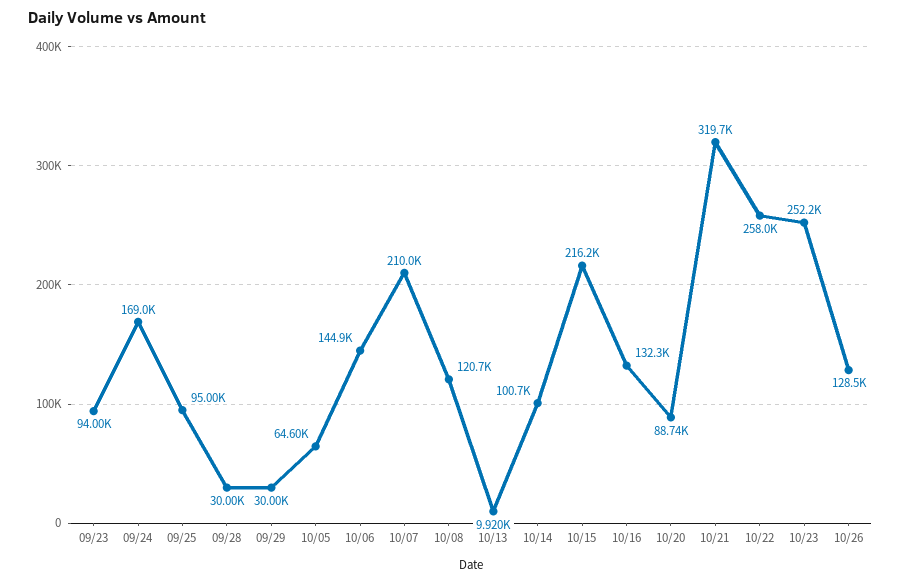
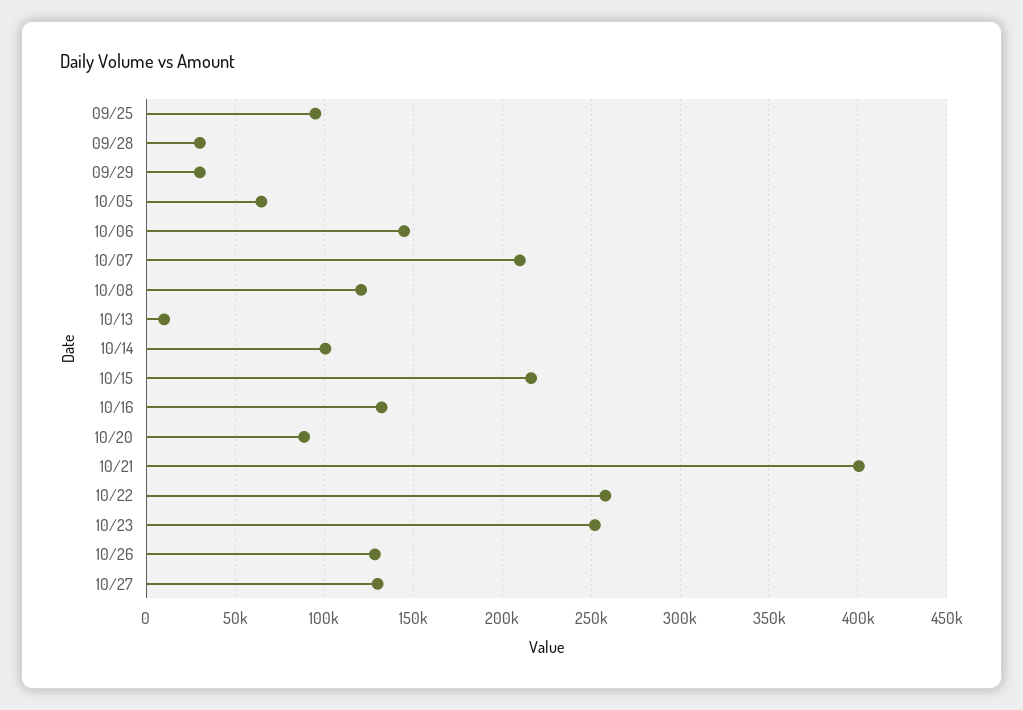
09/23: 94000 -> none
09/24: 169000 -> none
10/21: 319700 -> 400000
10/27: none -> 130000

